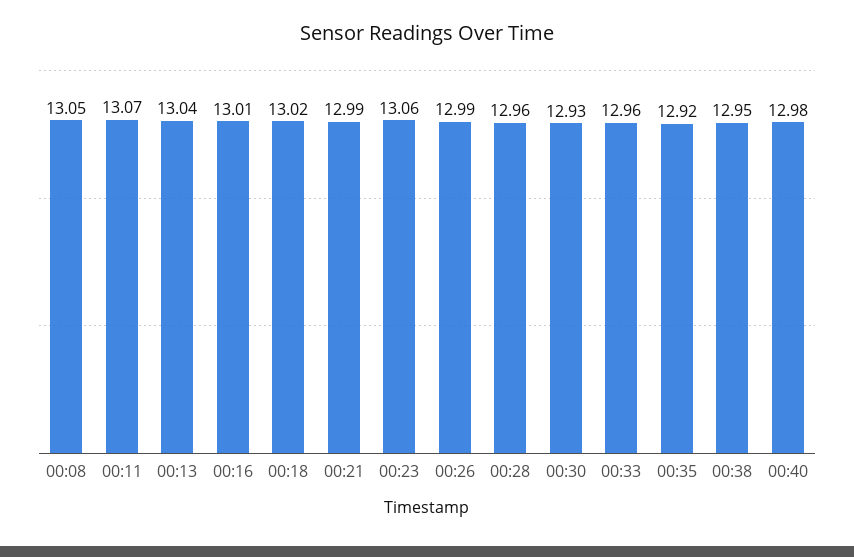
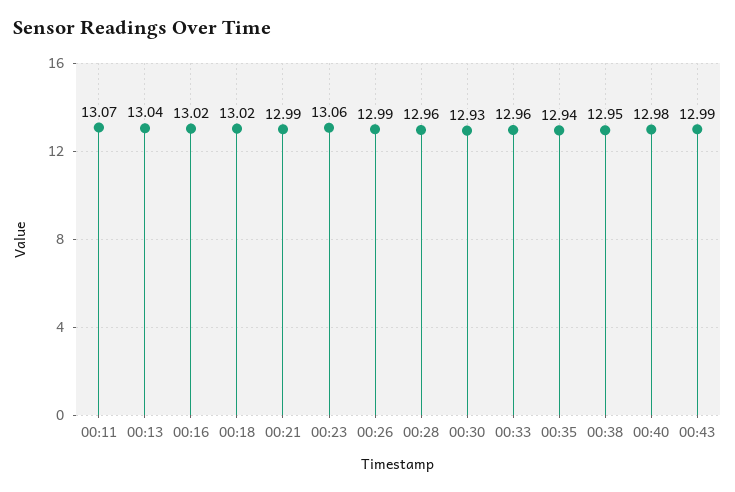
00:08: 13.05 -> none
00:16: 13.01 -> 13.02
00:35: 12.92 -> 12.94
00:43: none -> 12.99

